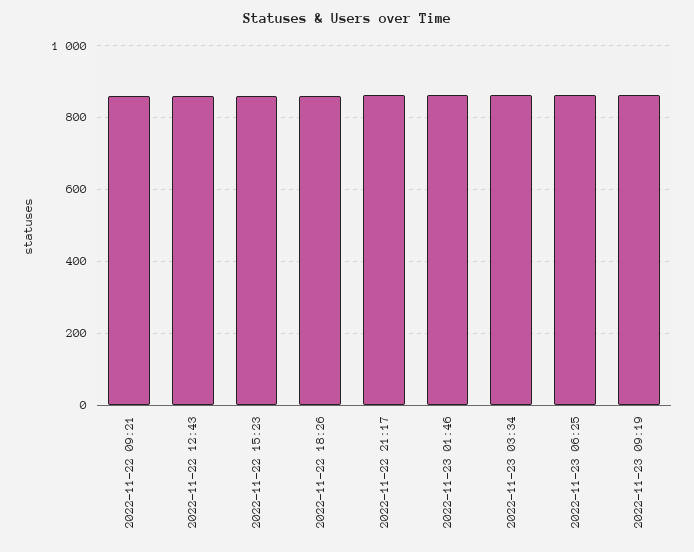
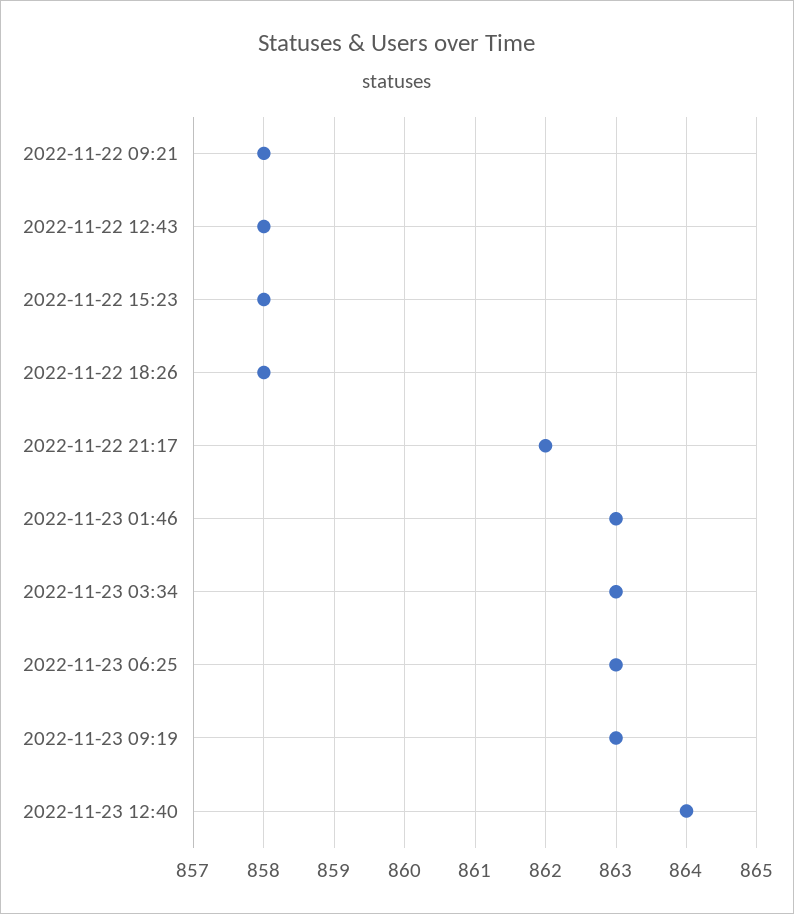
2022-11-23 12:40: none -> 864

